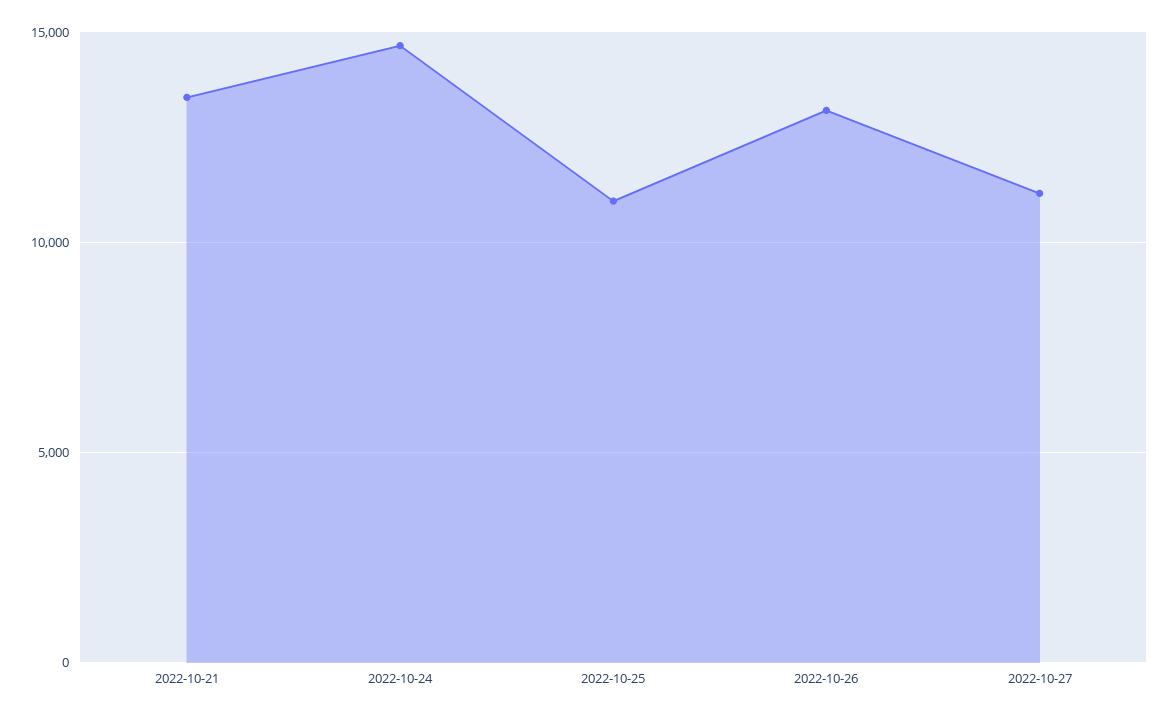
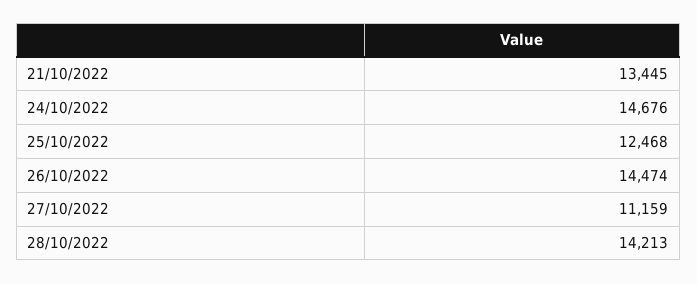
2022-10-25: 11000 -> 12468
2022-10-26: 13000 -> 14474
28/10/2022: none -> 14213

